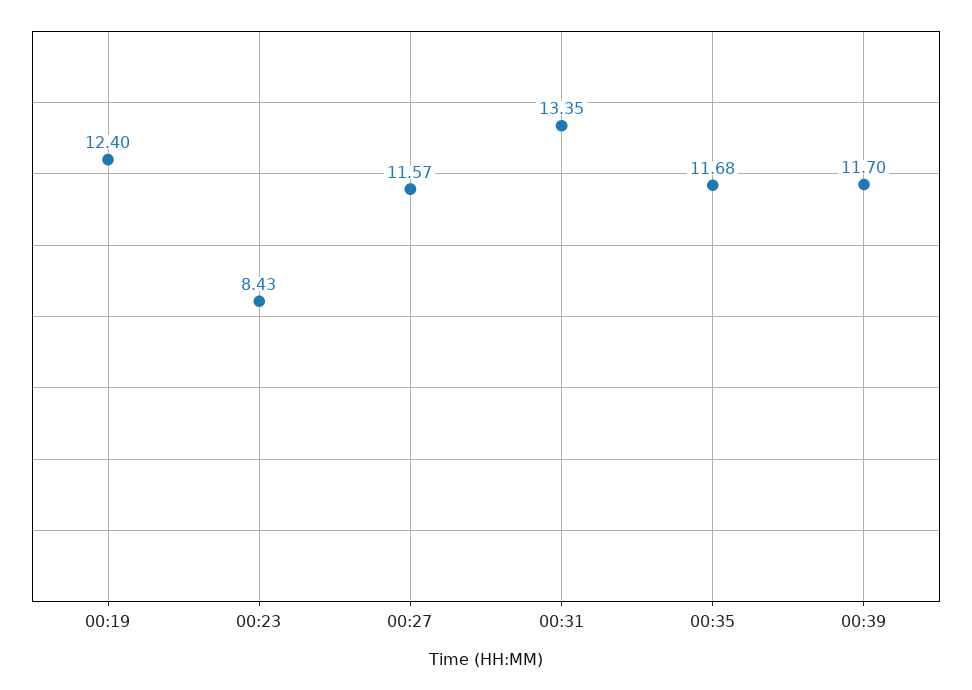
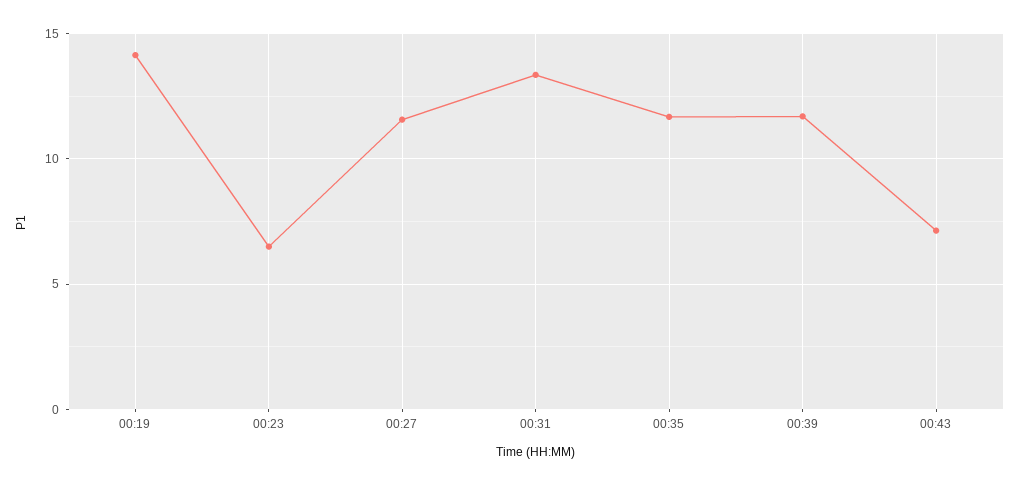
00:19: 12.4 -> 14
00:23: 8.43 -> 6.5
00:43: none -> 7

